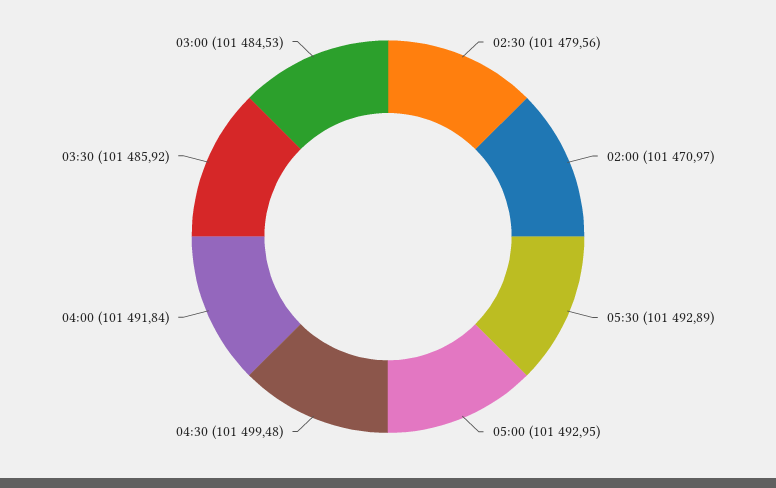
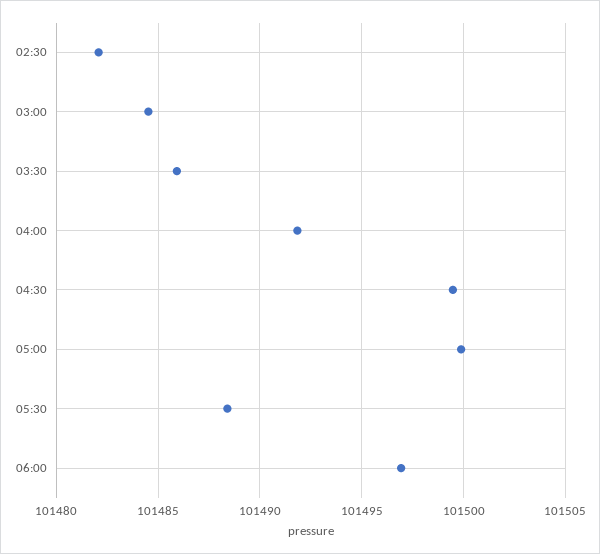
02:30: 101479.56 -> 101482
02:00: 101470.97 -> none
05:30: 101492.89 -> 101488.5
05:00: 101492.95 -> 101500
06:00: none -> 101497

